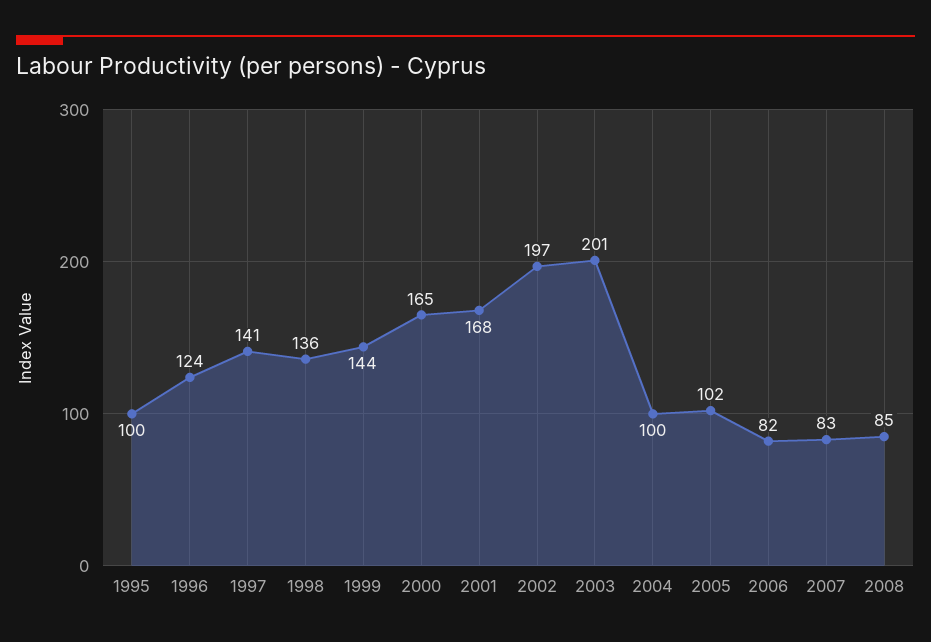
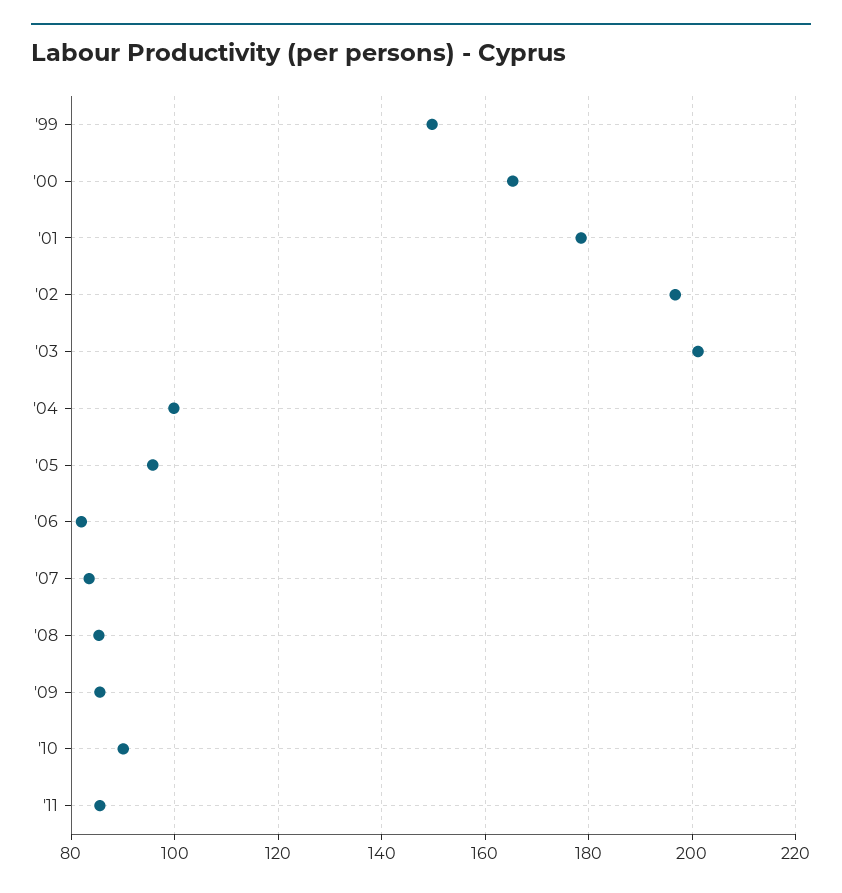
1995: 100 -> none
1996: 124 -> none
1997: 141 -> none
1998: 136 -> none
1999: 144 -> 150
2001: 168 -> 178
2005: 102 -> 96
'09: none -> 86
'10: none -> 90
'11: none -> 86

